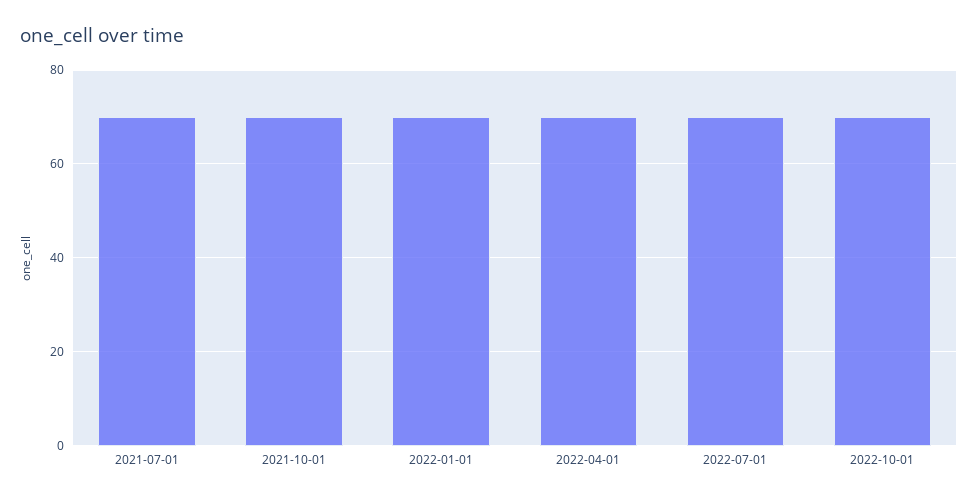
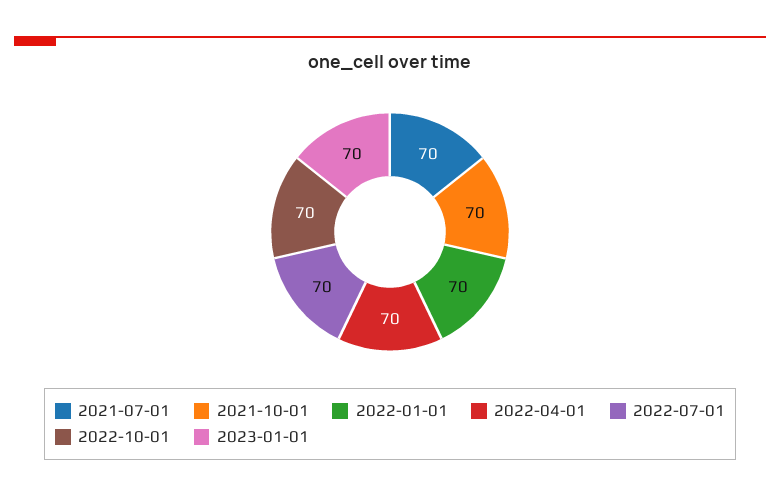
2023-01-01: none -> 70

